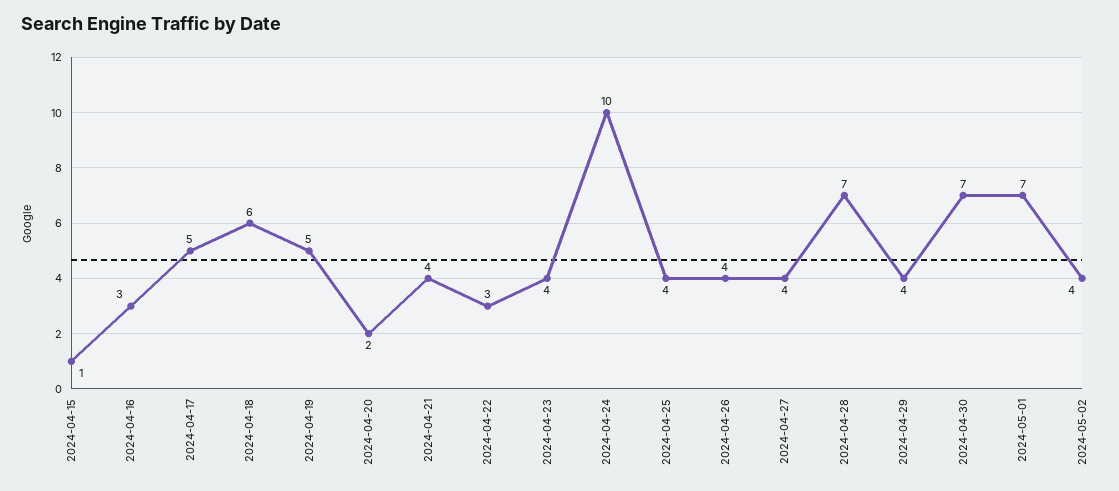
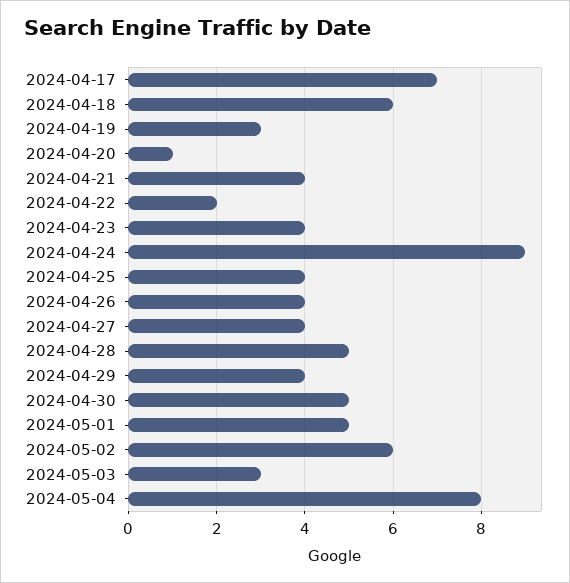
2024-04-15: 1 -> none
2024-04-16: 3 -> none
2024-04-17: 5 -> 7
2024-04-19: 5 -> 3
2024-04-20: 2 -> 1
2024-04-22: 3 -> 2
2024-04-24: 10 -> 9
2024-04-28: 7 -> 5
2024-04-30: 7 -> 5
2024-05-01: 7 -> 5
2024-05-02: 4 -> 6
2024-05-03: none -> 3
2024-05-04: none -> 8

